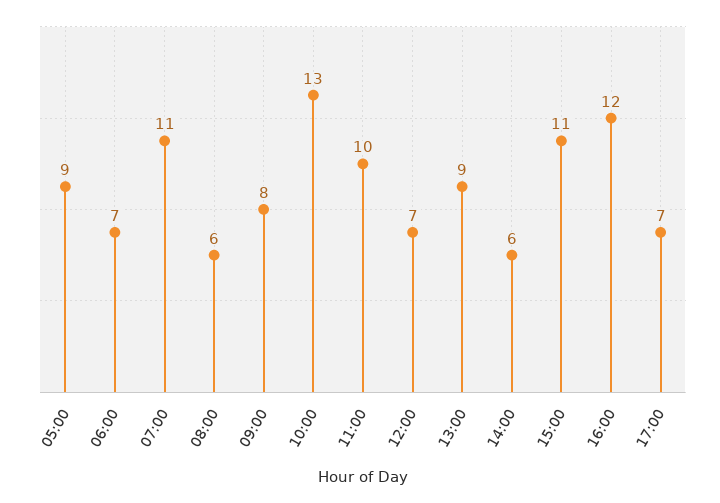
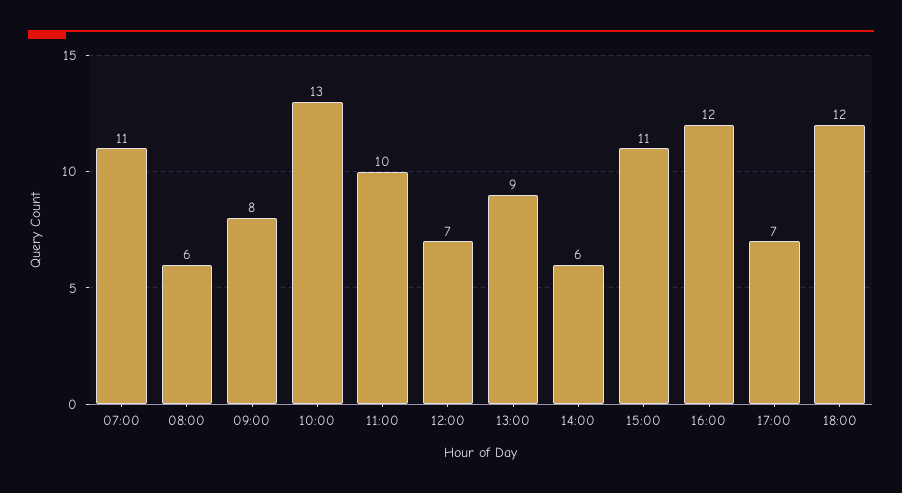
05:00: 9 -> none
06:00: 7 -> none
18:00: none -> 12

